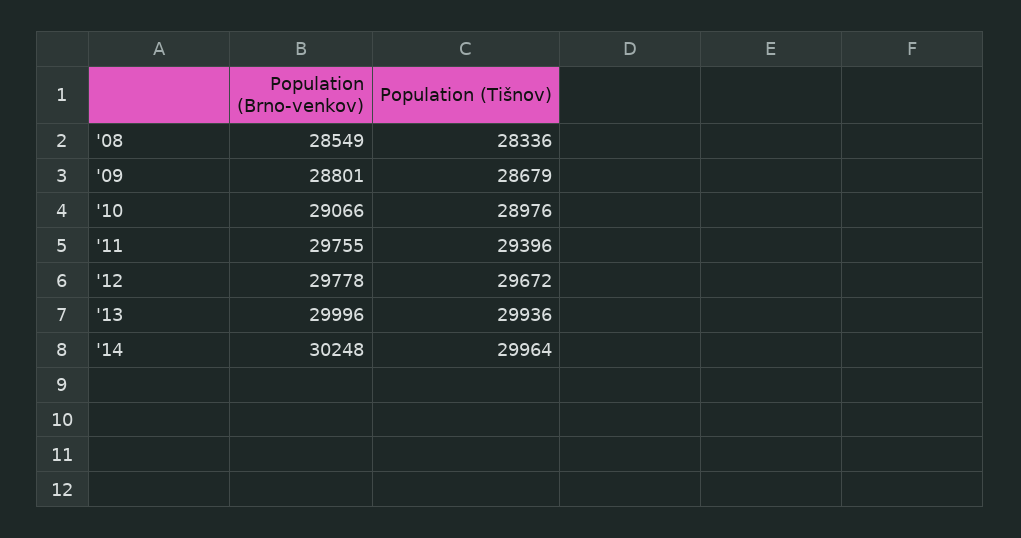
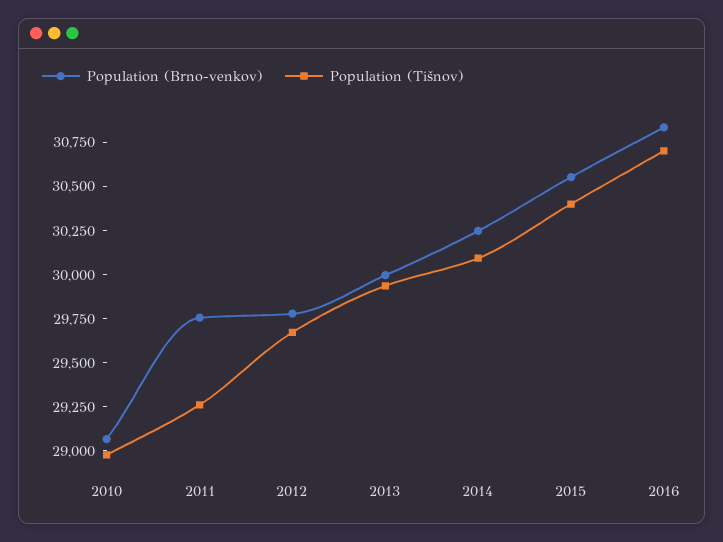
Population (Brno-venkov), '08: 28549 -> none
Population (Tišnov), '08: 28336 -> none
Population (Brno-venkov), '09: 28801 -> none
Population (Tišnov), '09: 28679 -> none
Population (Tišnov), '11: 29396 -> 29250
Population (Tišnov), '14: 29964 -> 30100
Population (Brno-venkov), 2015: none -> 30550
Population (Tišnov), 2015: none -> 30400
Population (Brno-venkov), 2016: none -> 30850
Population (Tišnov), 2016: none -> 30700

